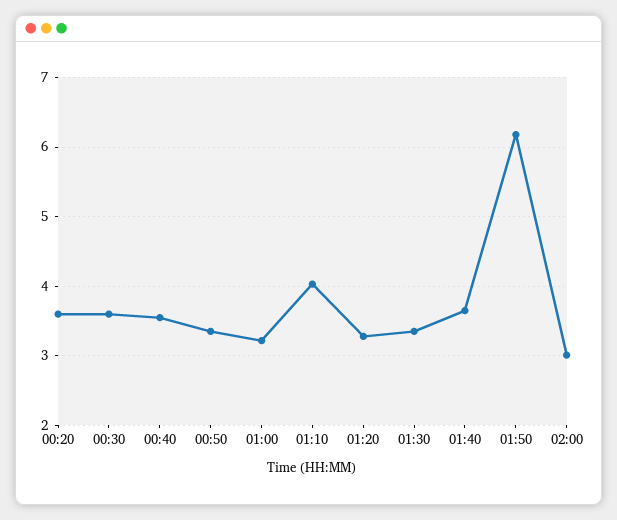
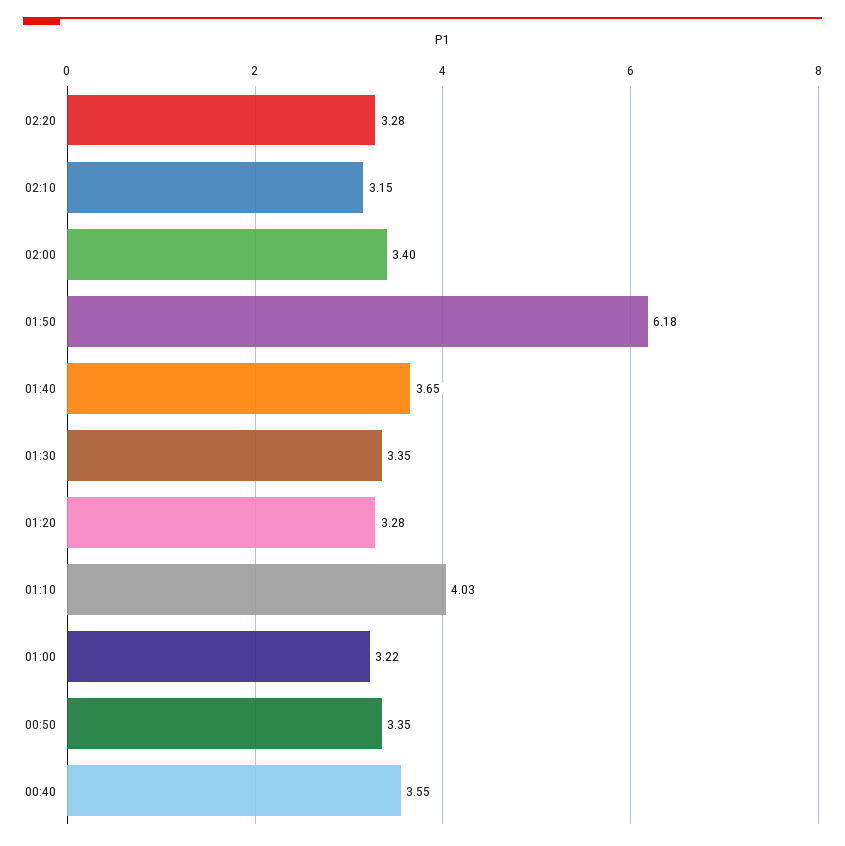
00:20: 3.6 -> none
00:30: 3.6 -> none
02:00: 3 -> 3.4
02:20: none -> 3.28
02:10: none -> 3.15

